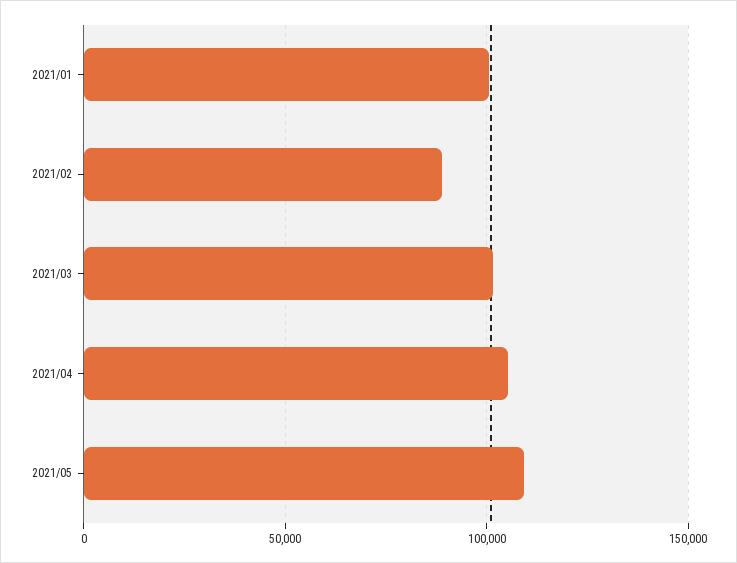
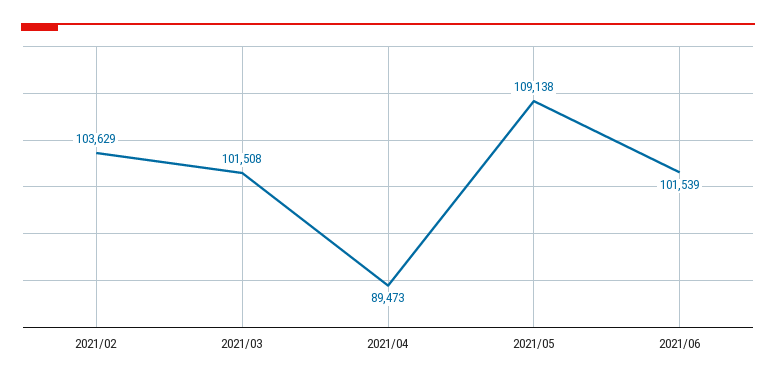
2021/01: 100000 -> none
2021/02: 90000 -> 103629
2021/04: 105000 -> 89473
2021/06: none -> 101539

